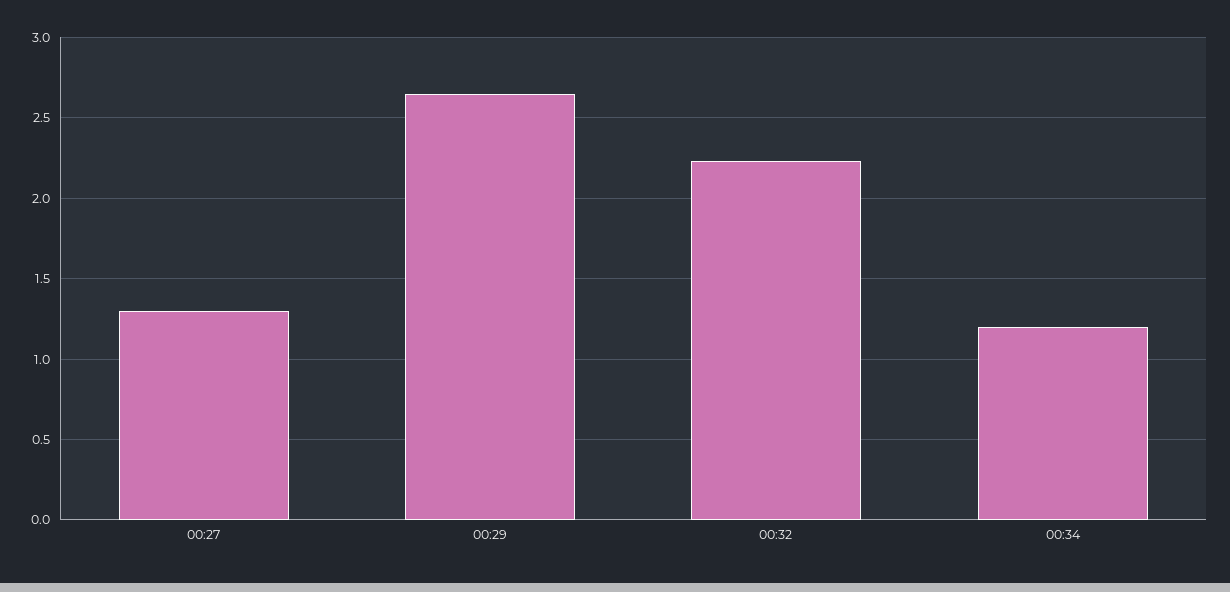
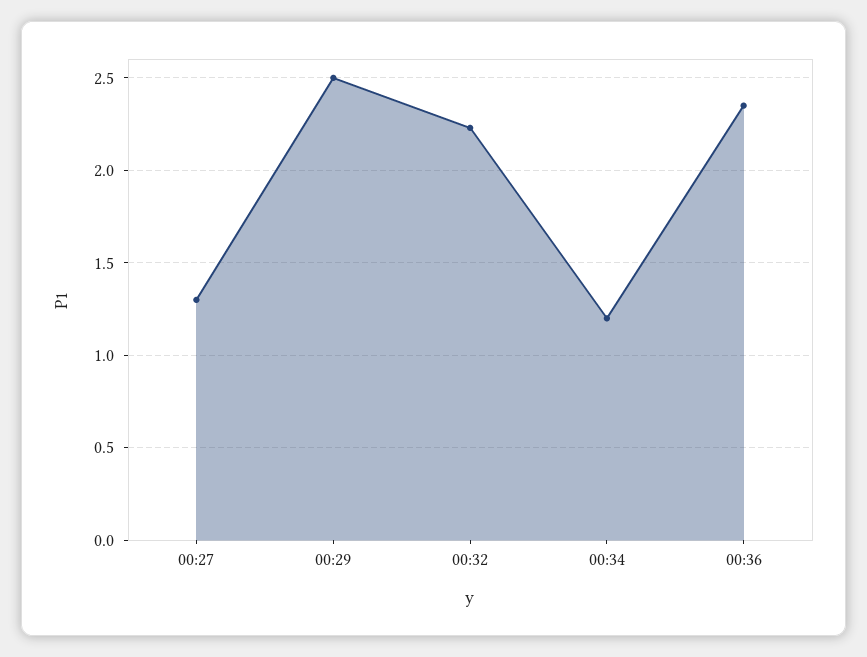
00:29: 2.65 -> 2.5
00:36: none -> 2.35

